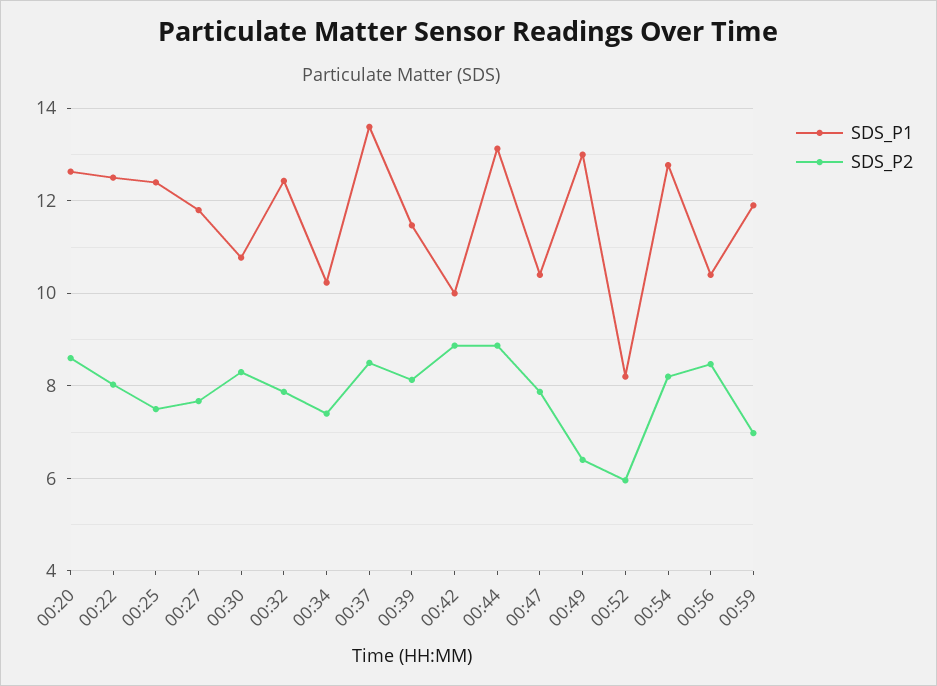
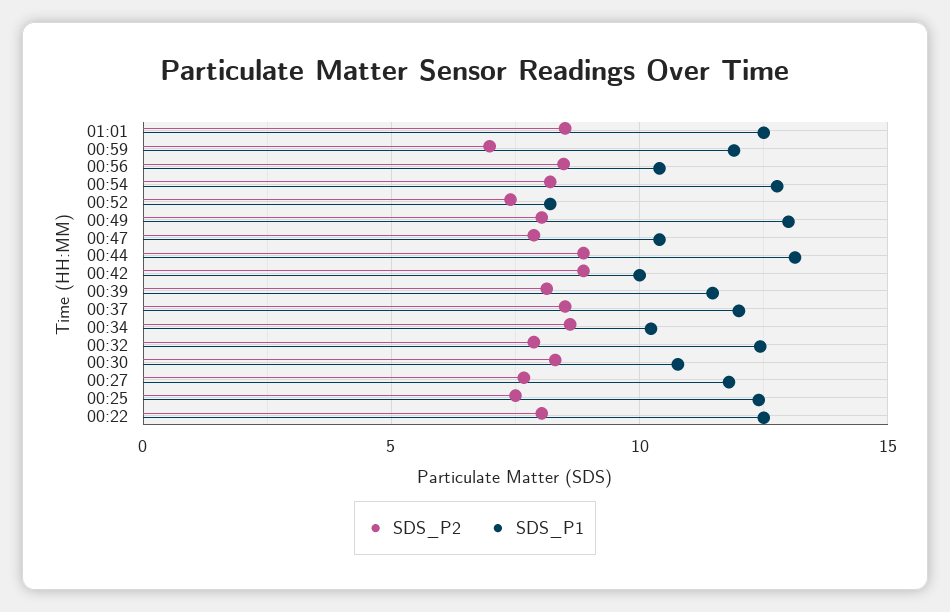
SDS_P1, 00:20: 12.6 -> none
SDS_P2, 00:20: 8.6 -> none
SDS_P2, 00:34: 7.4 -> 8.5
SDS_P1, 00:37: 13.6 -> 12
SDS_P2, 00:49: 6.4 -> 8
SDS_P2, 00:52: 6 -> 7.5
SDS_P2, 01:01: none -> 8.5
SDS_P1, 01:01: none -> 12.5

